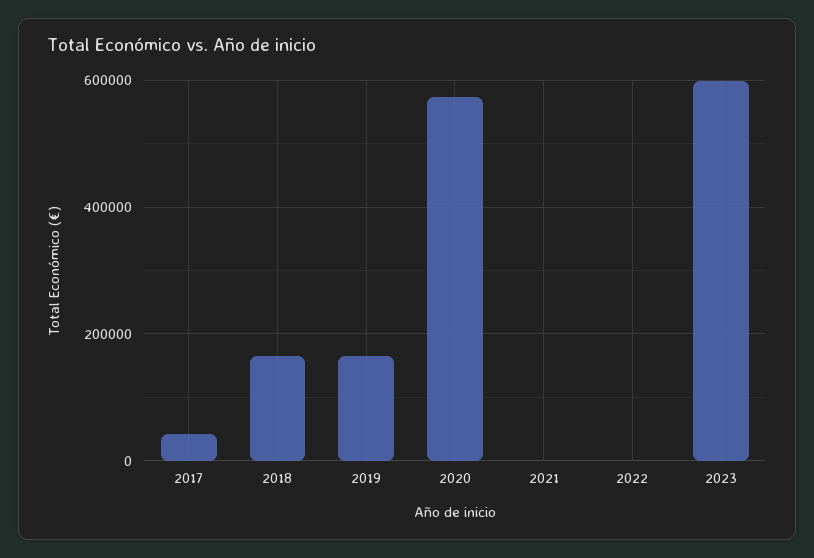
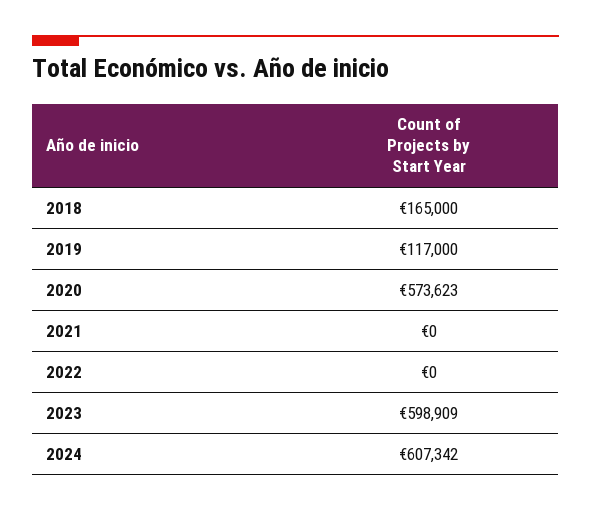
2017: 40000 -> none
2019: 160000 -> 117000
2024: none -> 607342

